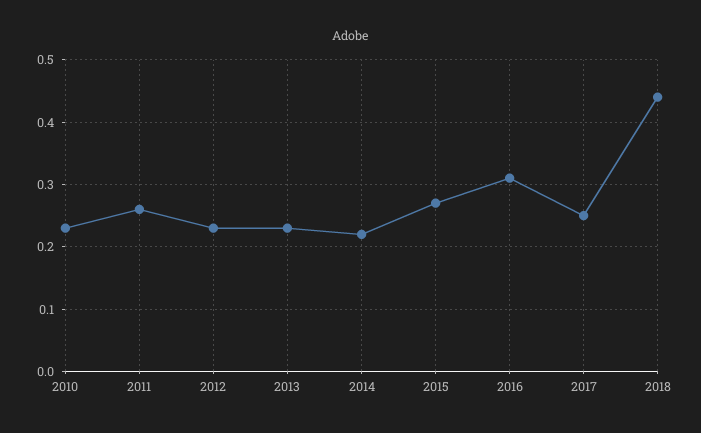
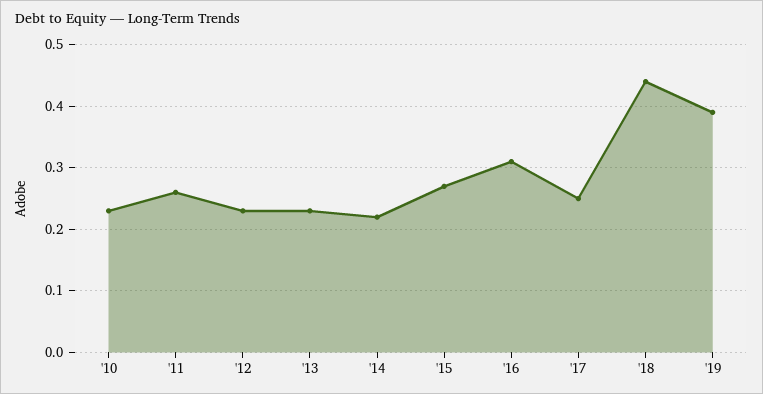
'19: none -> 0.39

